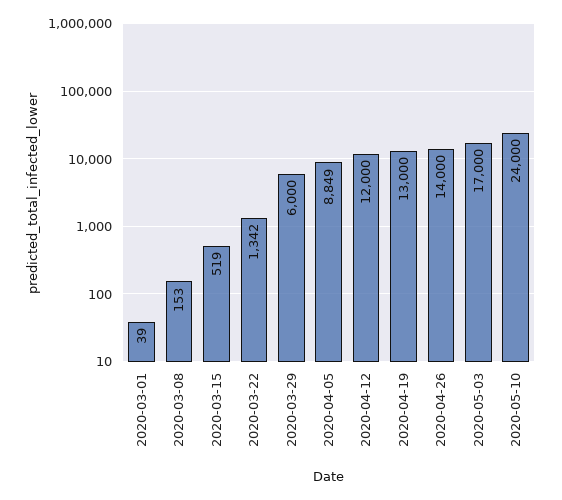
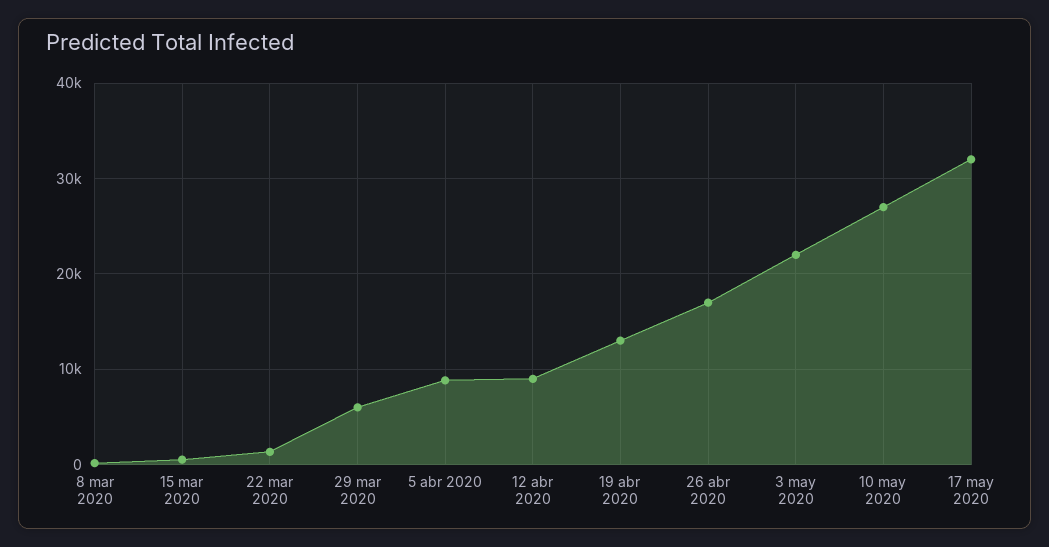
2020-03-01: 39 -> none
2020-04-12: 12000 -> 9000
2020-04-26: 14000 -> 17000
2020-05-03: 17000 -> 22000
2020-05-10: 24000 -> 27000
17 may 2020: none -> 32000

